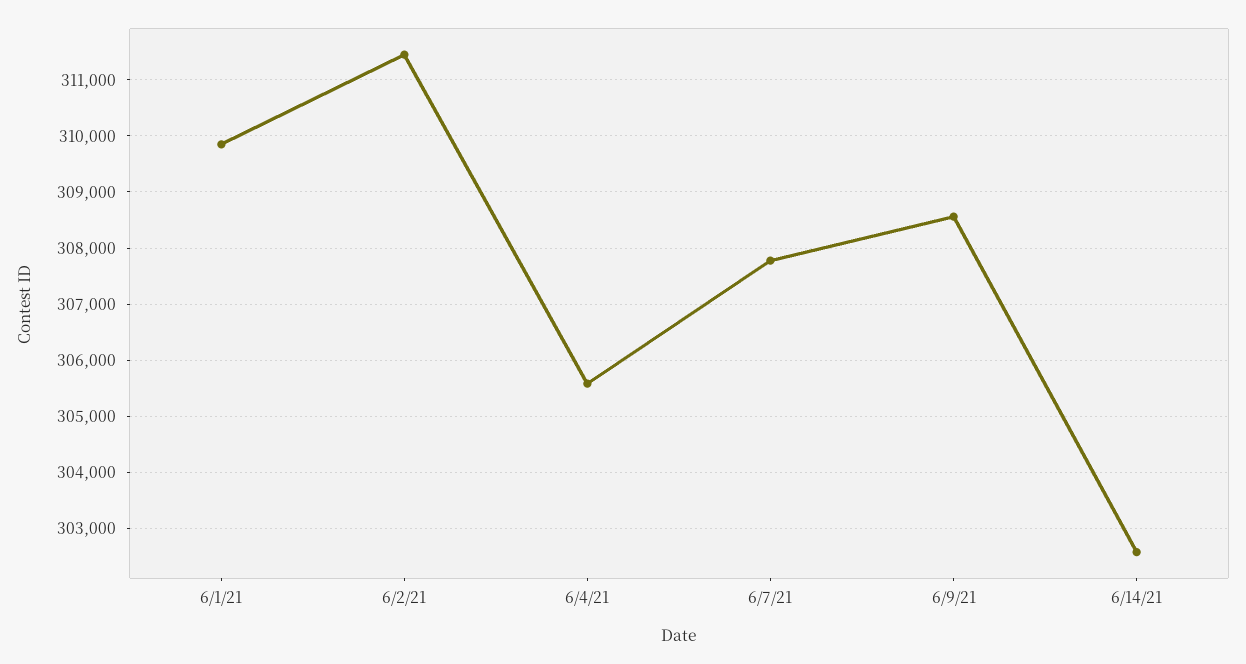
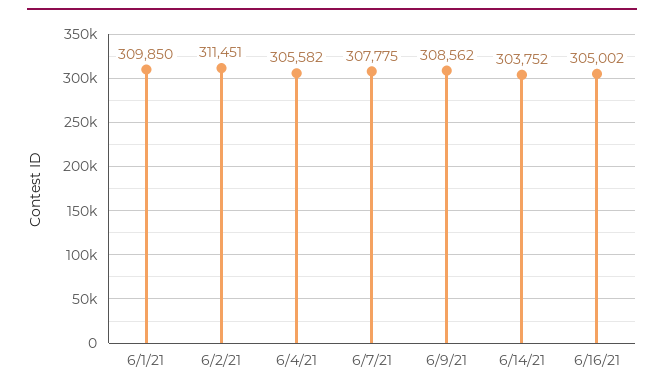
6/14/21: 302600 -> 303752
6/16/21: none -> 305002

